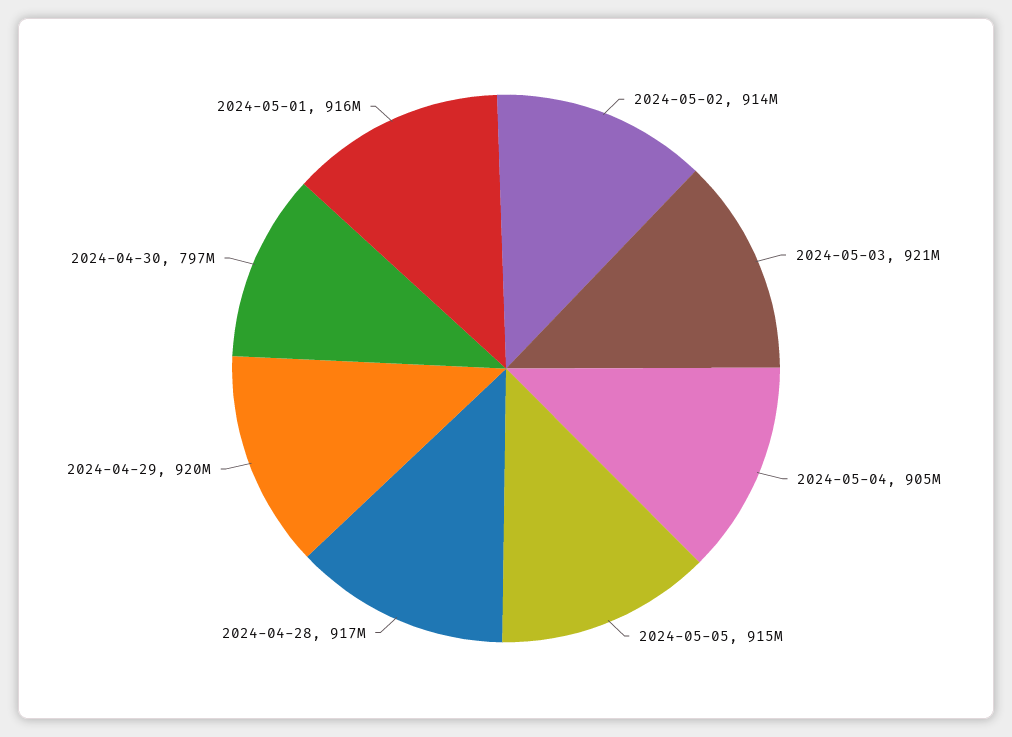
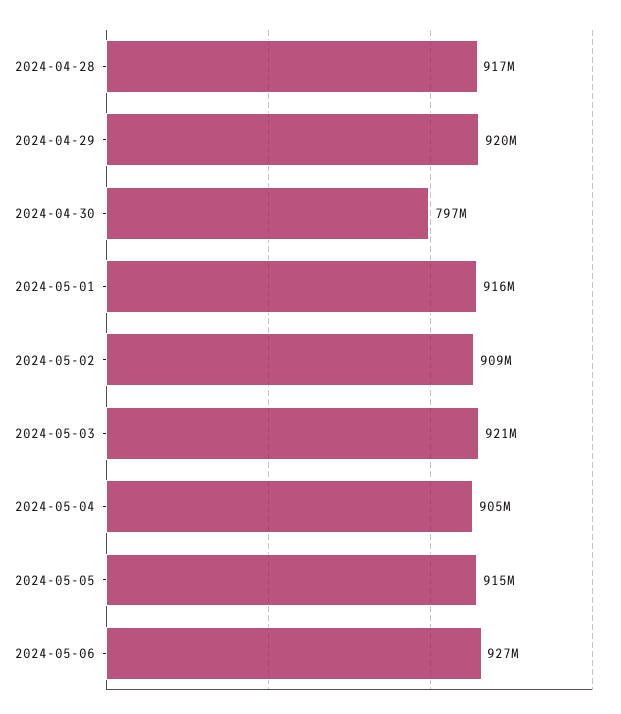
2024-05-02: 914000000 -> 909000000
2024-05-06: none -> 927000000

